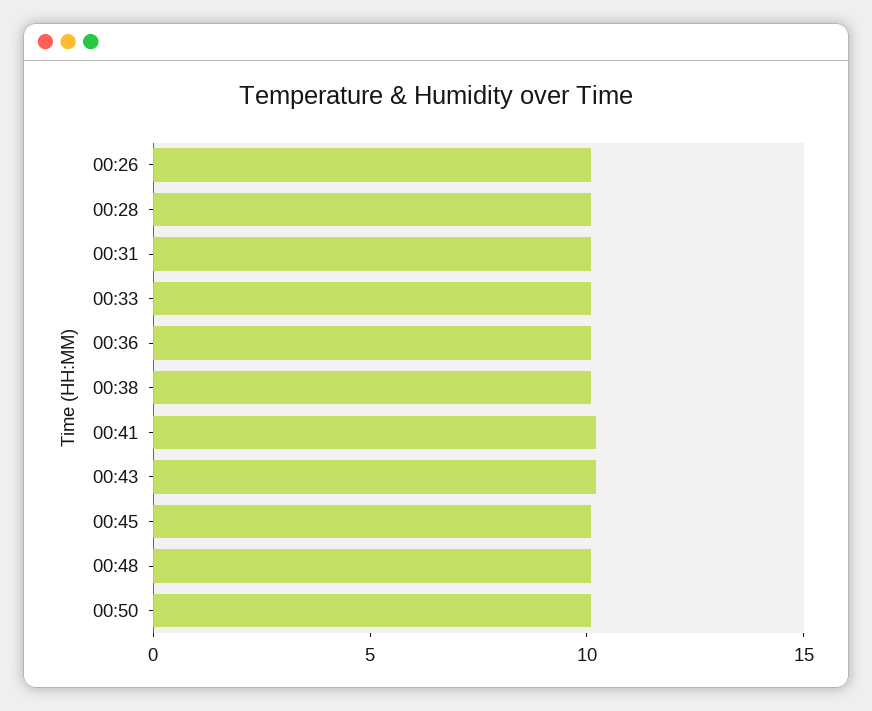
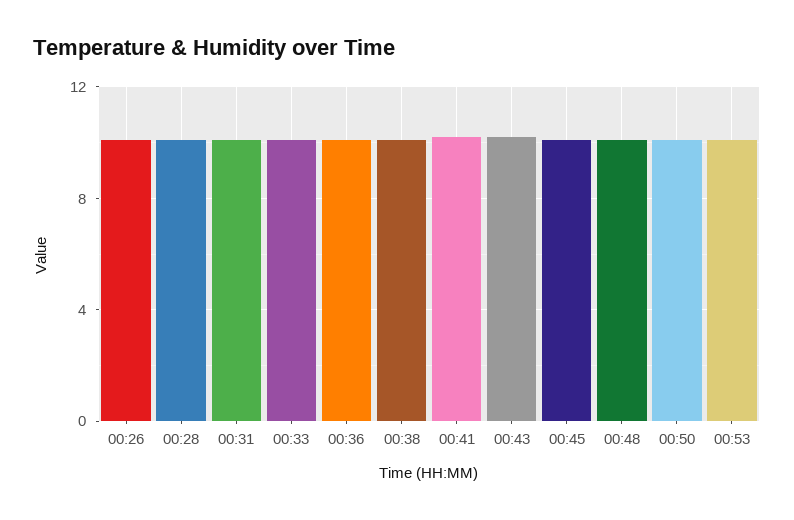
00:53: none -> 10

